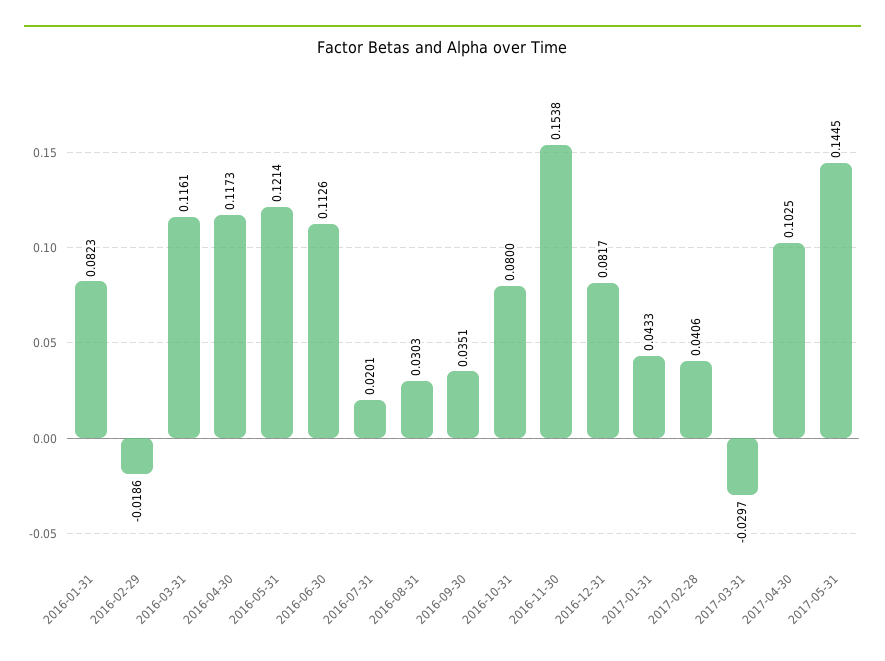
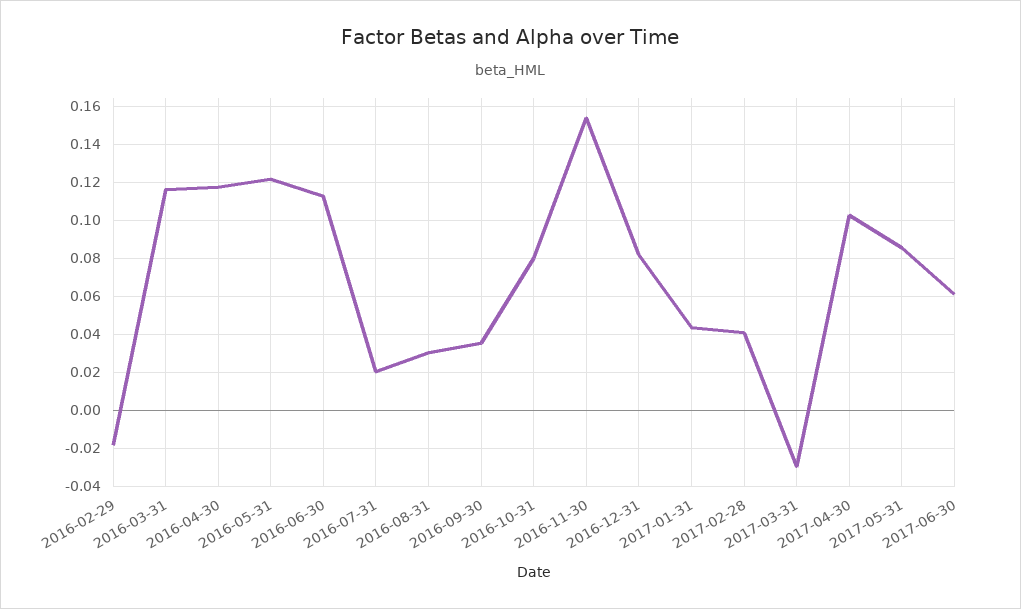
2016-01-31: 0.0823 -> none
2017-05-31: 0.1445 -> 0.085
2017-06-30: none -> 0.06

